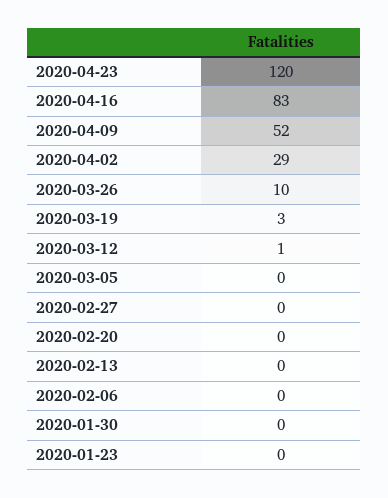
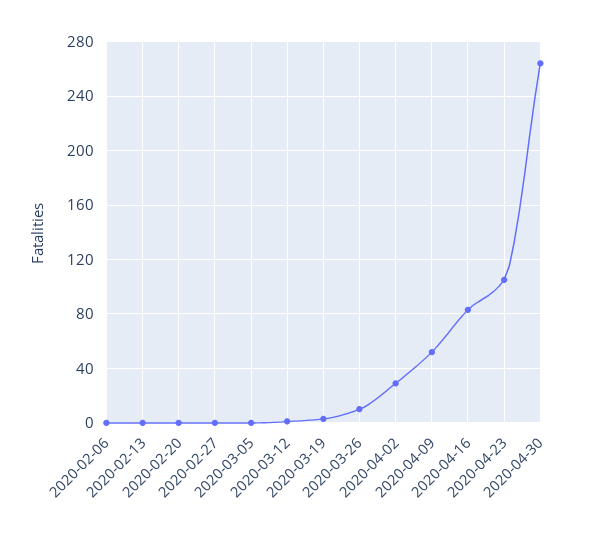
2020-04-23: 120 -> 105
2020-01-30: 0 -> none
2020-01-23: 0 -> none
2020-04-30: none -> 265

